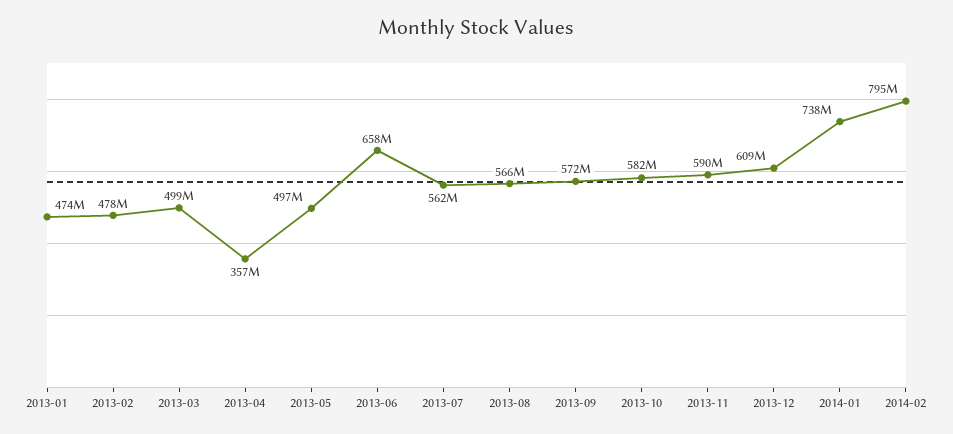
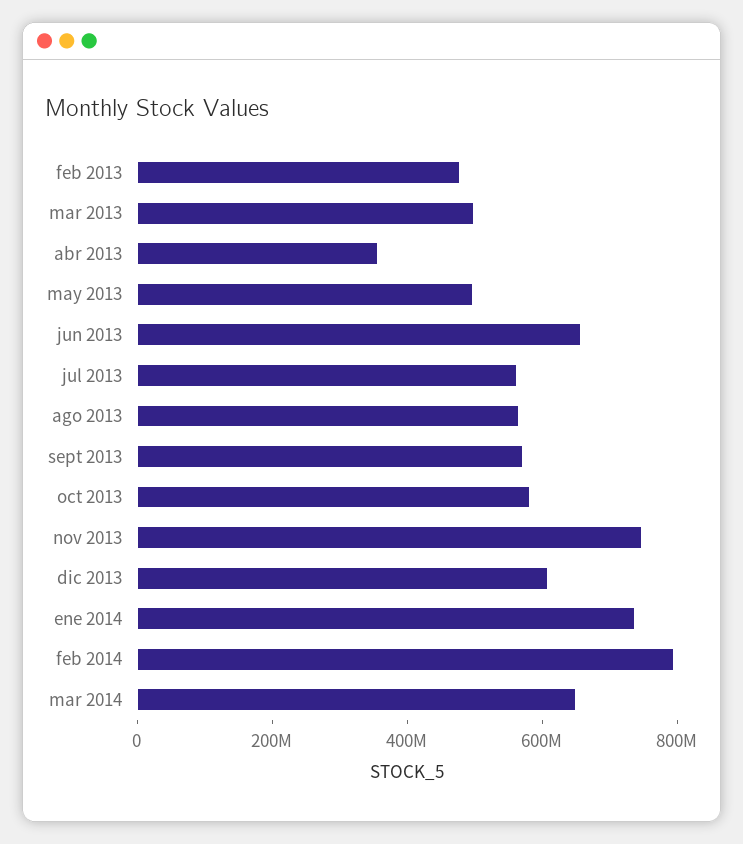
2013-01: 474000000 -> none
2013-11: 590000000 -> 750000000
mar 2014: none -> 650000000

